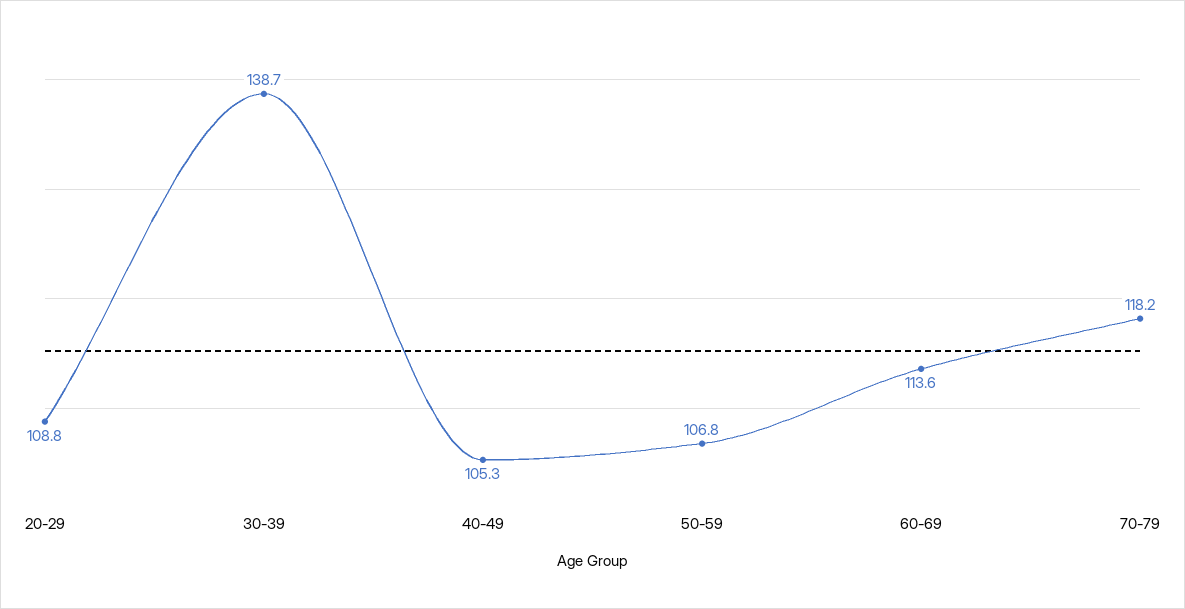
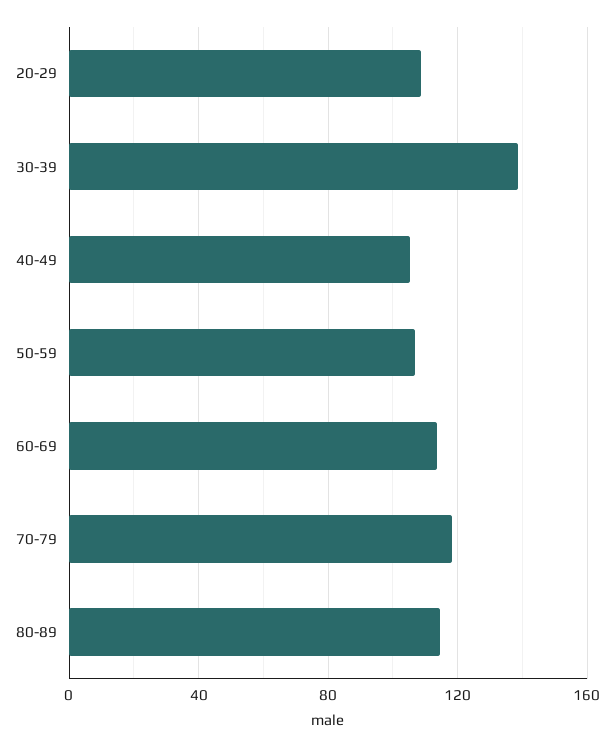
80-89: none -> 115

